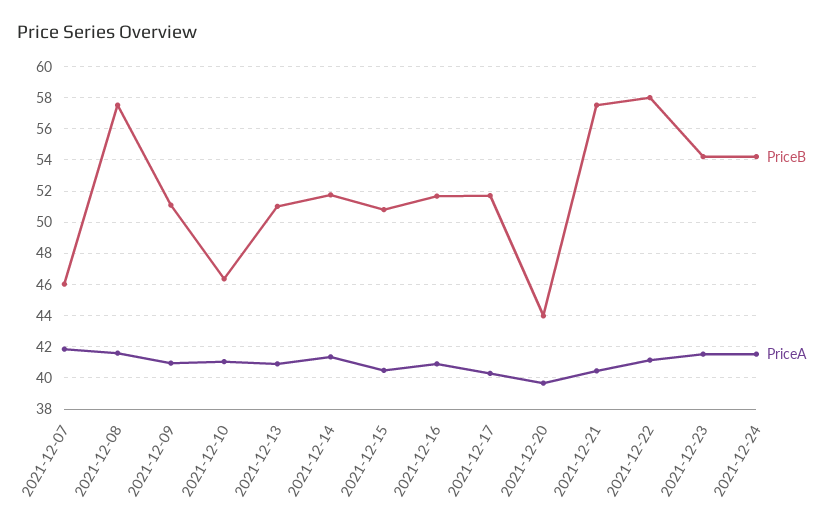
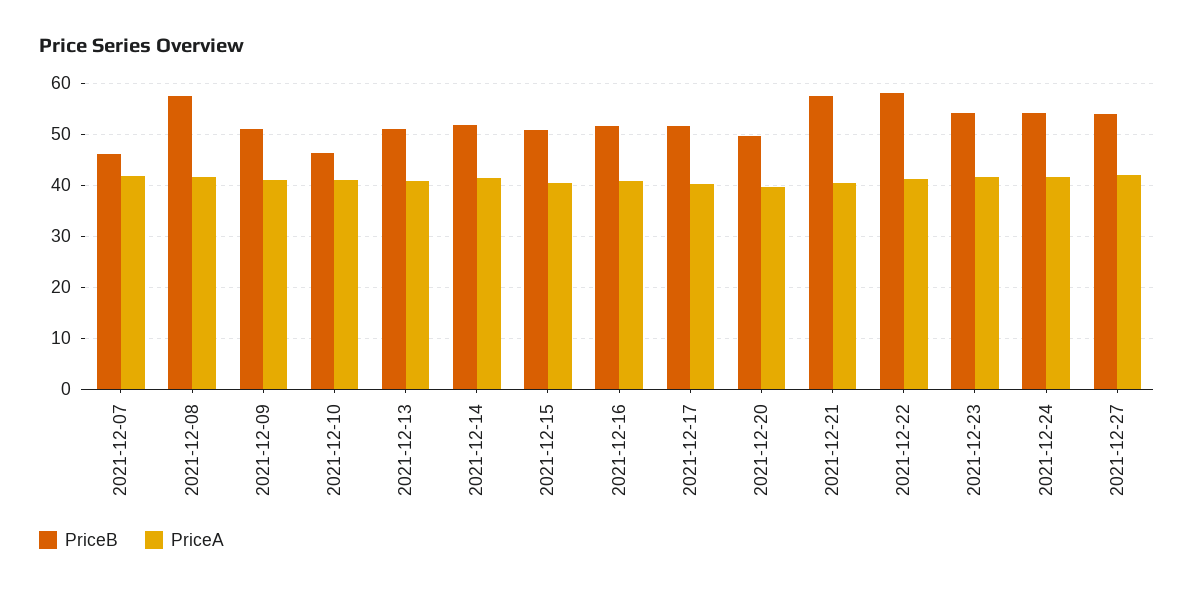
PriceB, 2021-12-20: 44 -> 50
PriceB, 2021-12-27: none -> 54
PriceA, 2021-12-27: none -> 42

